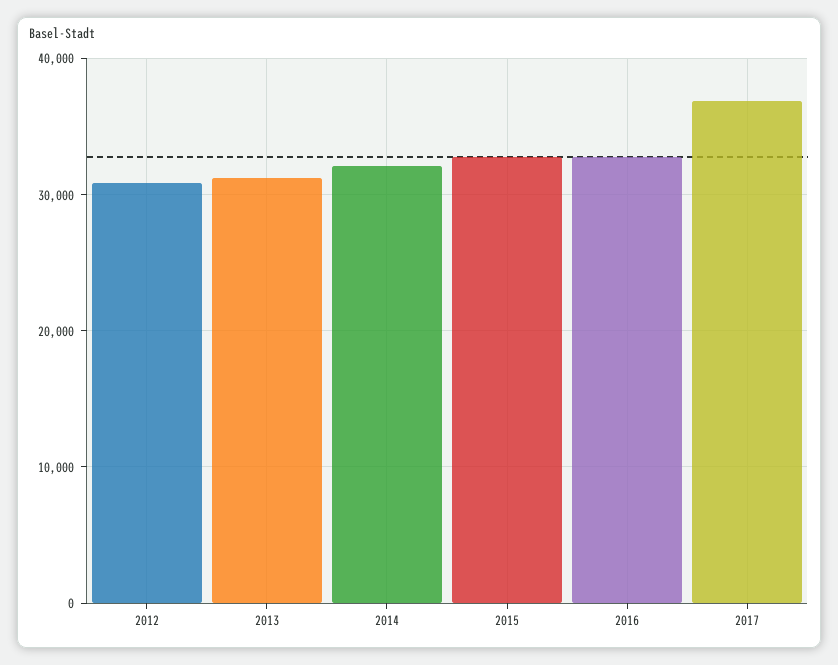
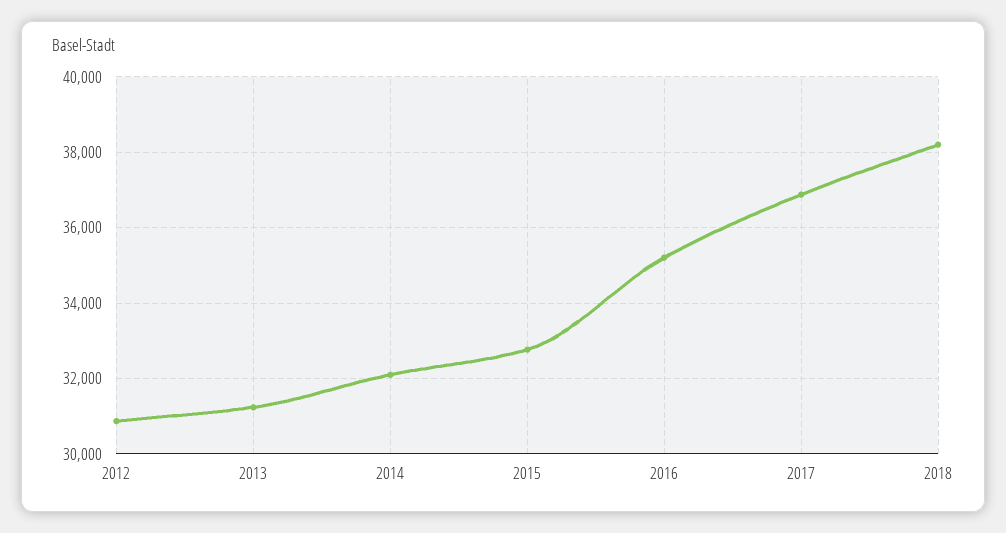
2016: 33000 -> 35200
2018: none -> 38200

